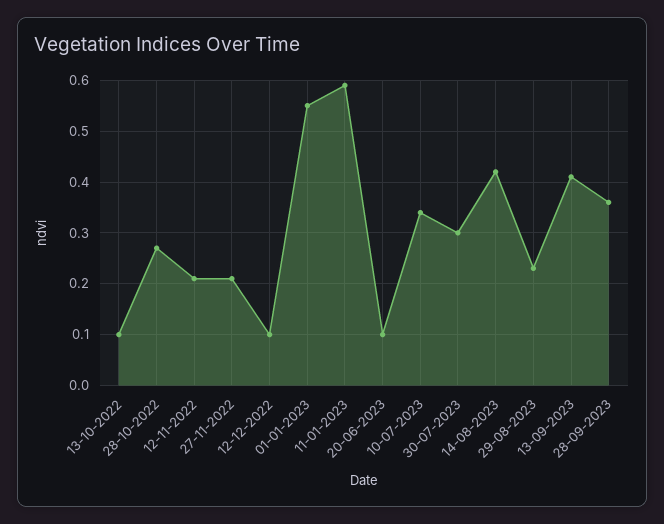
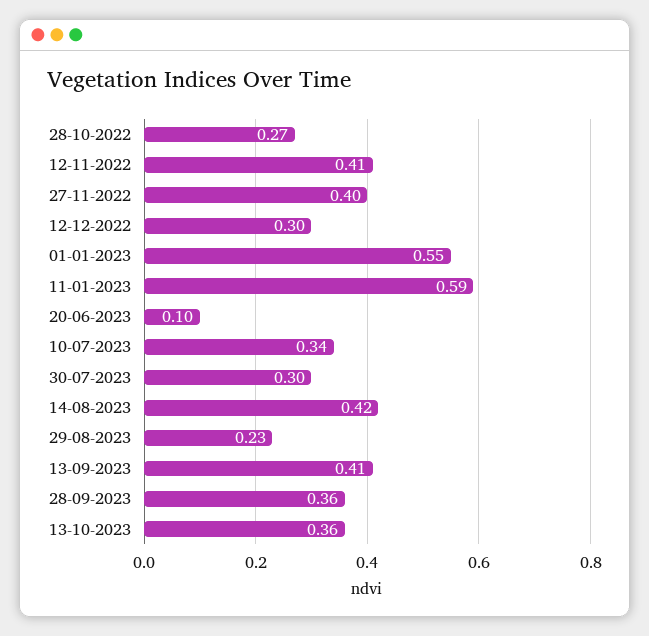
13-10-2022: 0.1 -> none
12-11-2022: 0.2 -> 0.41
27-11-2022: 0.2 -> 0.4
12-12-2022: 0.1 -> 0.3
13-10-2023: none -> 0.36

